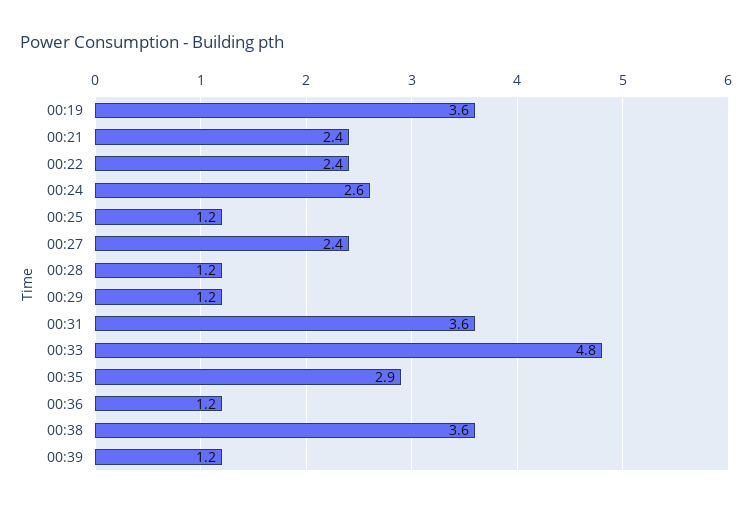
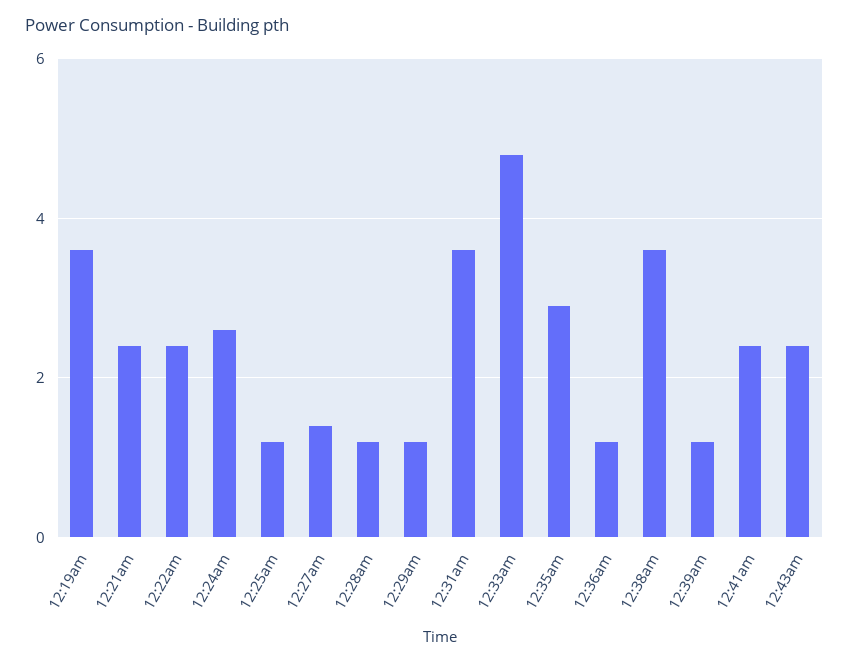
00:27: 2.4 -> 1.5
12:41am: none -> 2.5
12:43am: none -> 2.5

